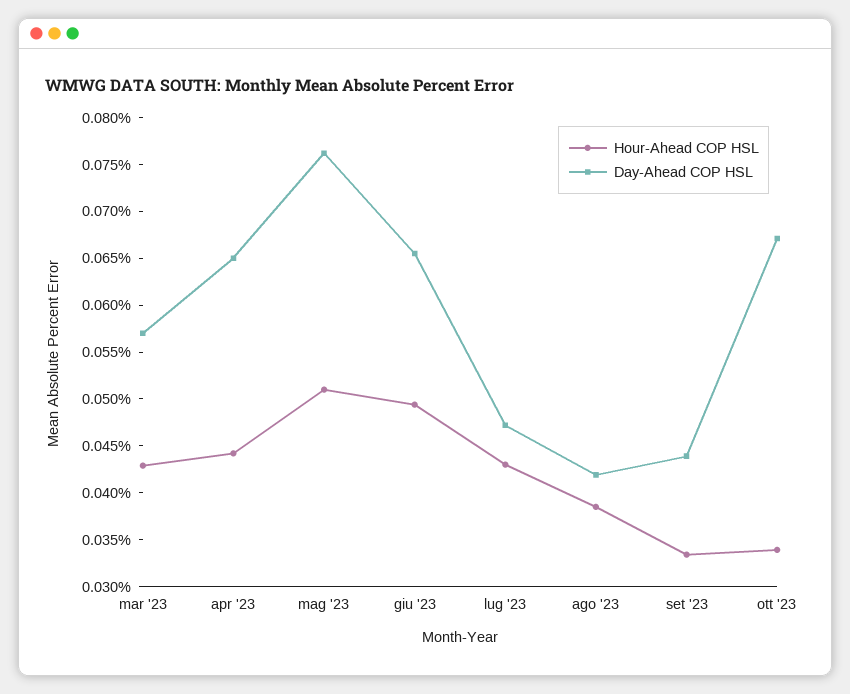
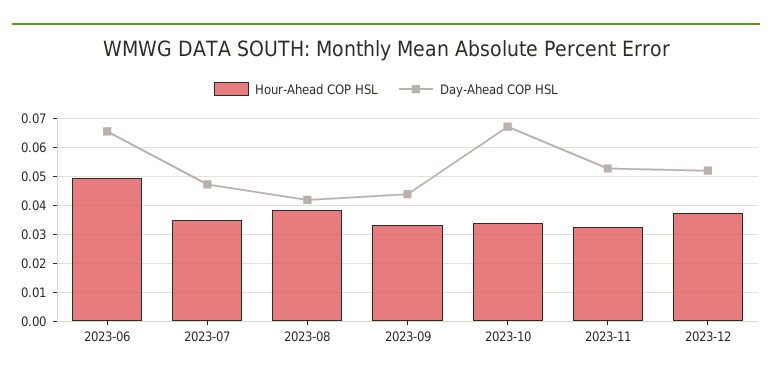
Hour-Ahead COP HSL, mar '23: 0.043 -> none
Day-Ahead COP HSL, mar '23: 0.057 -> none
Hour-Ahead COP HSL, apr '23: 0.044 -> none
Day-Ahead COP HSL, apr '23: 0.065 -> none
Hour-Ahead COP HSL, mag '23: 0.051 -> none
Day-Ahead COP HSL, mag '23: 0.076 -> none
Hour-Ahead COP HSL, lug '23: 0.043 -> 0.035
Hour-Ahead COP HSL, 2023-11: none -> 0.0325
Day-Ahead COP HSL, 2023-11: none -> 0.0525
Hour-Ahead COP HSL, 2023-12: none -> 0.0375
Day-Ahead COP HSL, 2023-12: none -> 0.0525

